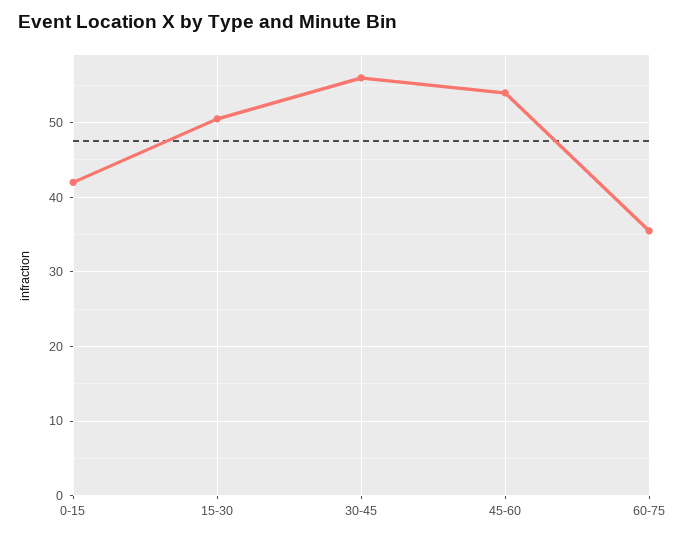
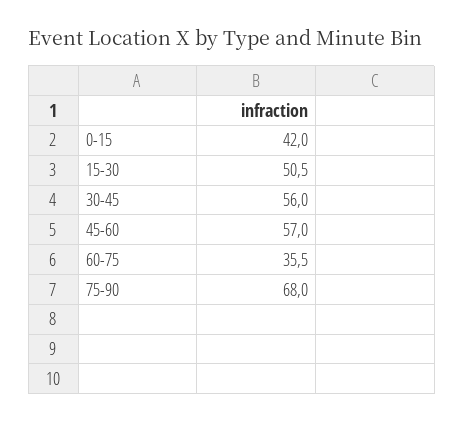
45-60: 54 -> 57
75-90: none -> 68

